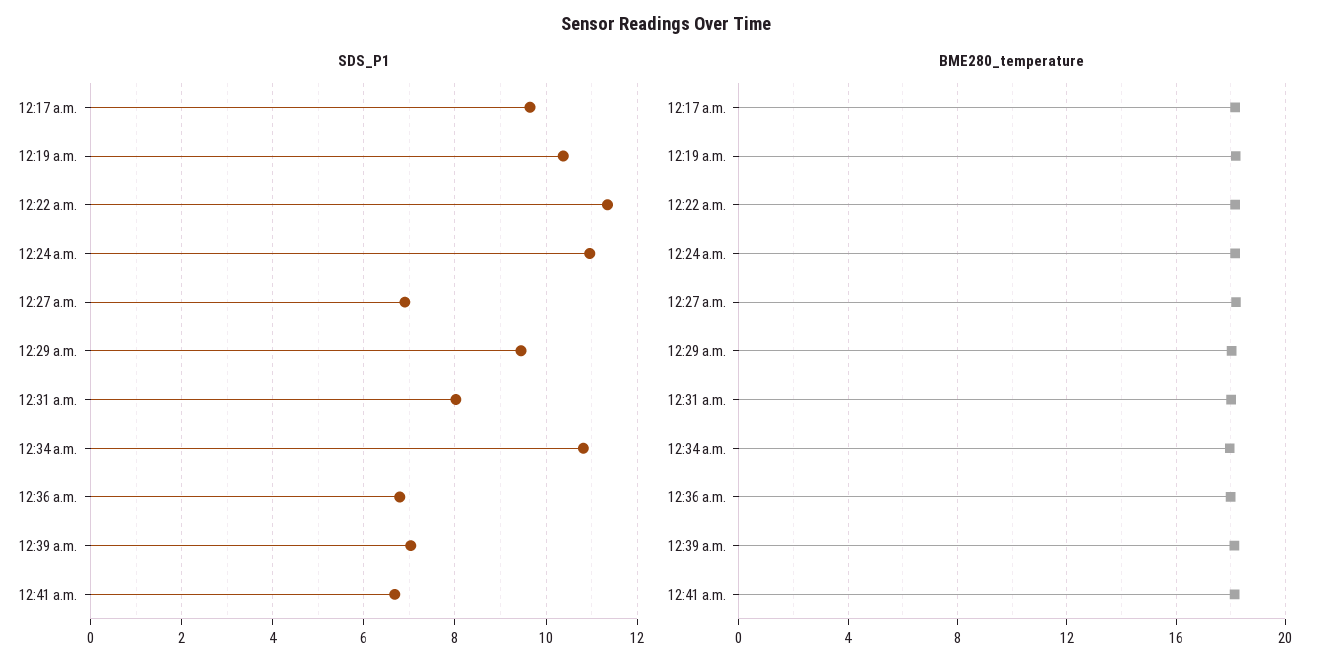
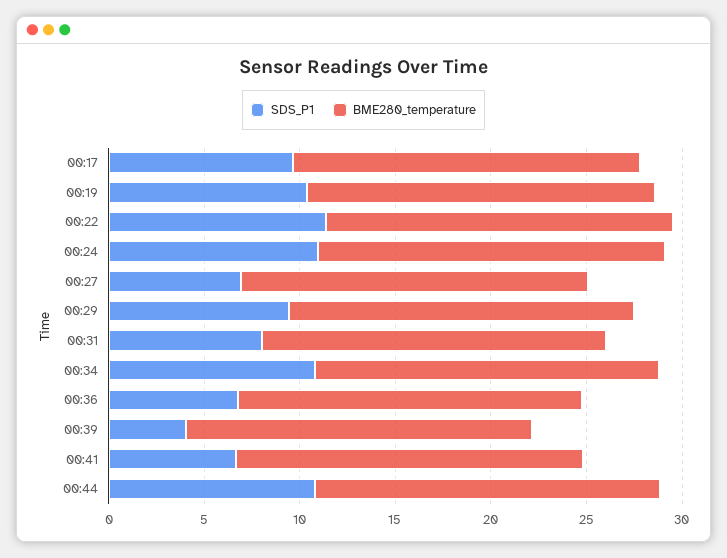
SDS_P1, 12:39 a.m.: 7 -> 4
SDS_P1, 00:44: none -> 11
BME280_temperature, 00:44: none -> 18

